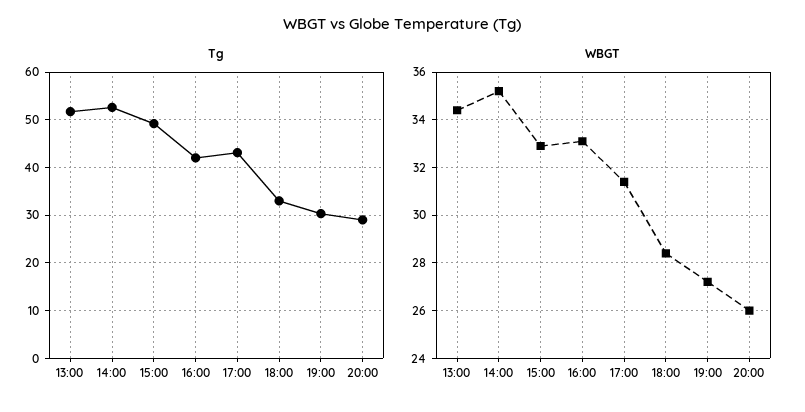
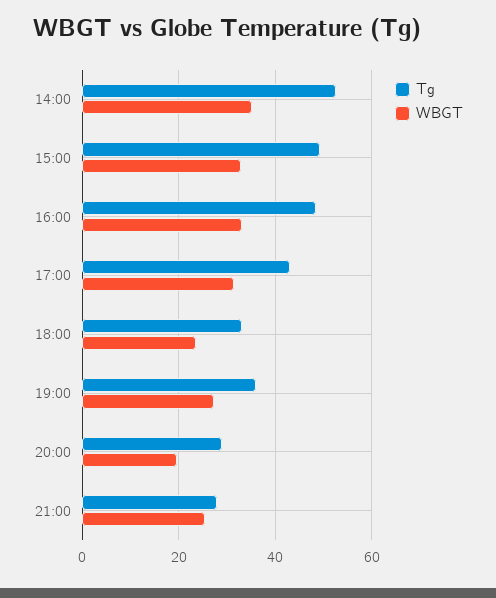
Tg, 13:00: 52 -> none
Tg, 16:00: 42 -> 48
Tg, 19:00: 30 -> 36
WBGT, 13:00: 34.5 -> none
WBGT, 18:00: 28.5 -> 24
WBGT, 20:00: 26 -> 20
Tg, 21:00: none -> 28
WBGT, 21:00: none -> 26

